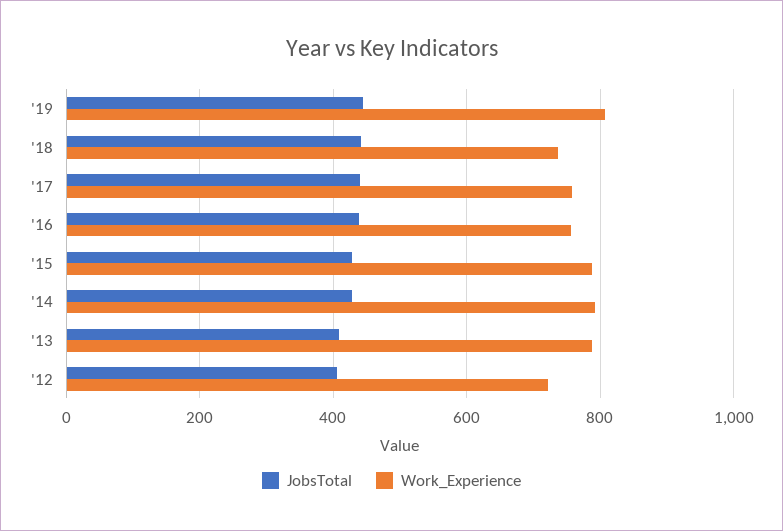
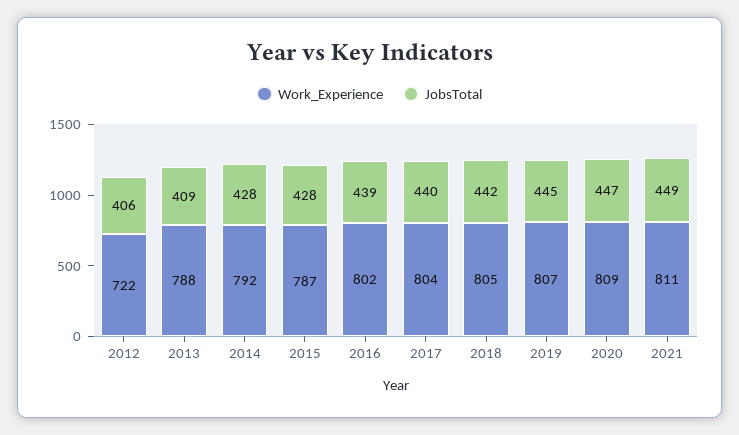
Work_Experience, '18: 740 -> 805
Work_Experience, '17: 760 -> 804
Work_Experience, '16: 760 -> 802
Work_Experience, 2020: none -> 809
JobsTotal, 2020: none -> 447
Work_Experience, 2021: none -> 811
JobsTotal, 2021: none -> 449

